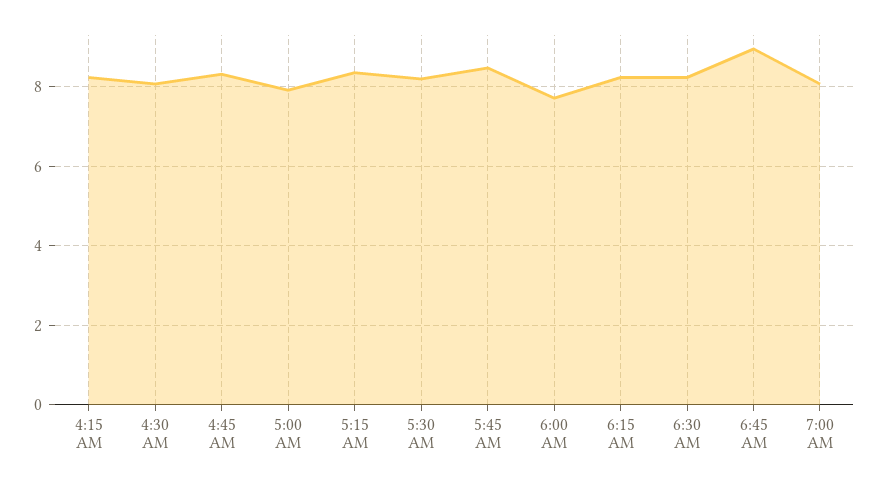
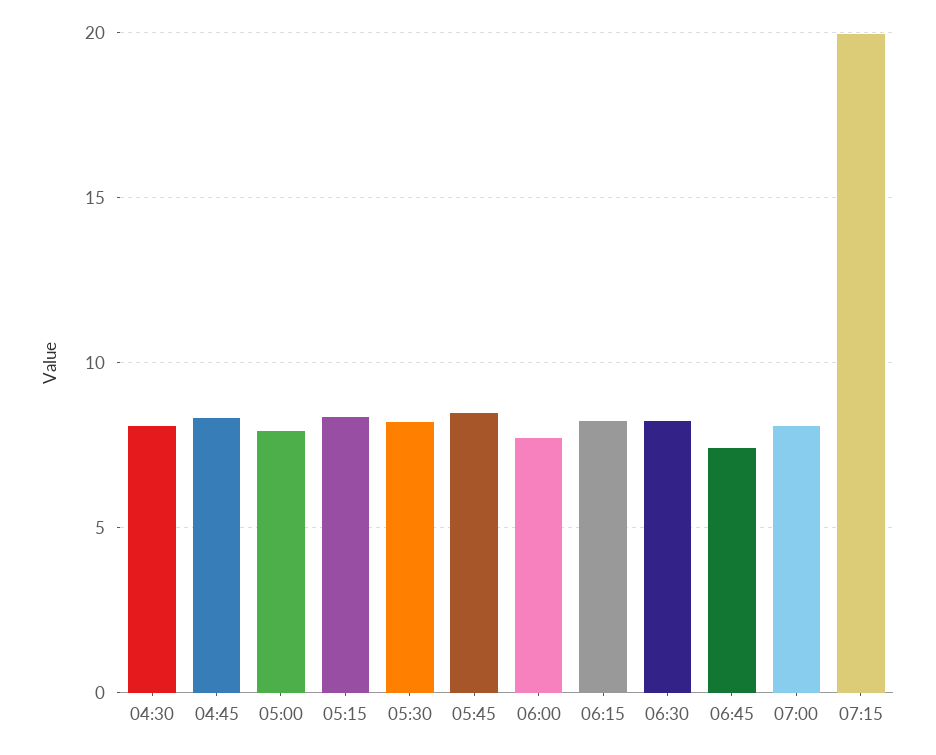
4:15 AM: 8.2 -> none
6:45 AM: 9 -> 7.5
07:15: none -> 20

